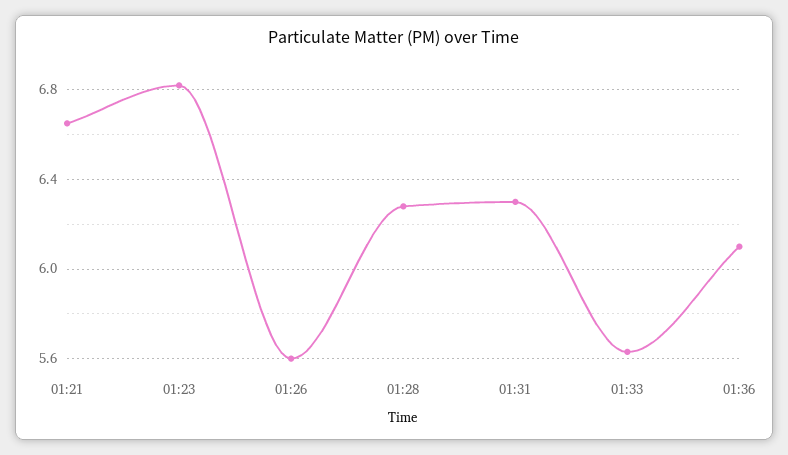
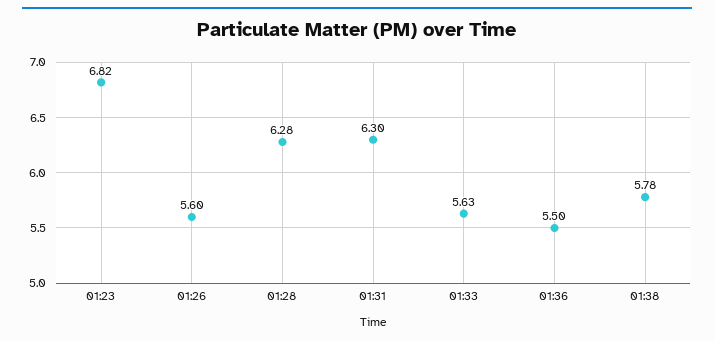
01:21: 6.65 -> none
01:36: 6.1 -> 5.5
01:38: none -> 5.78

